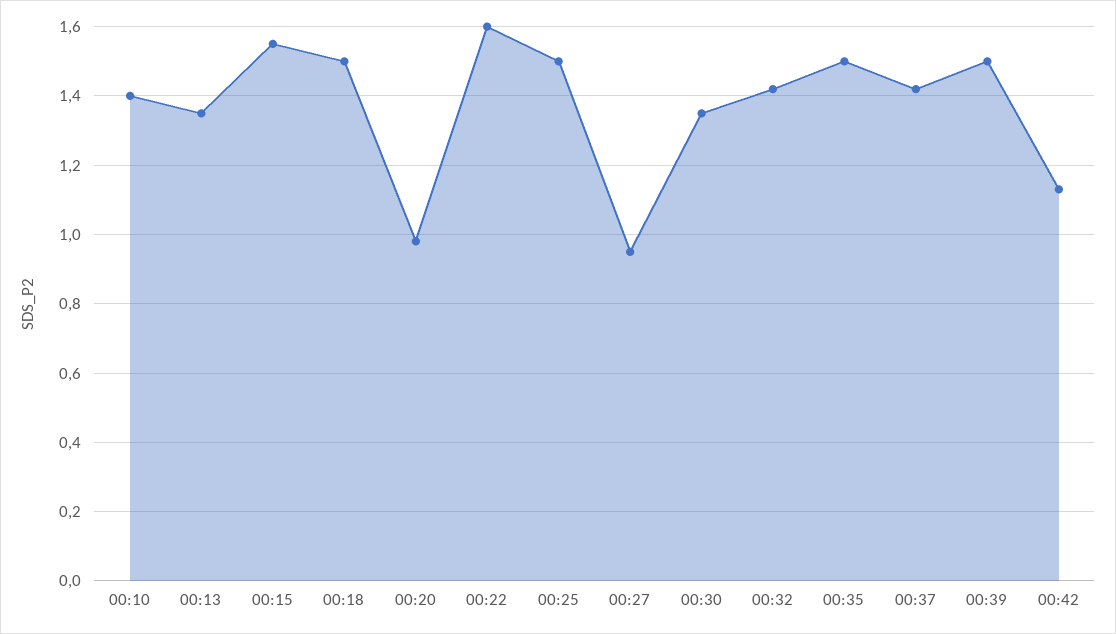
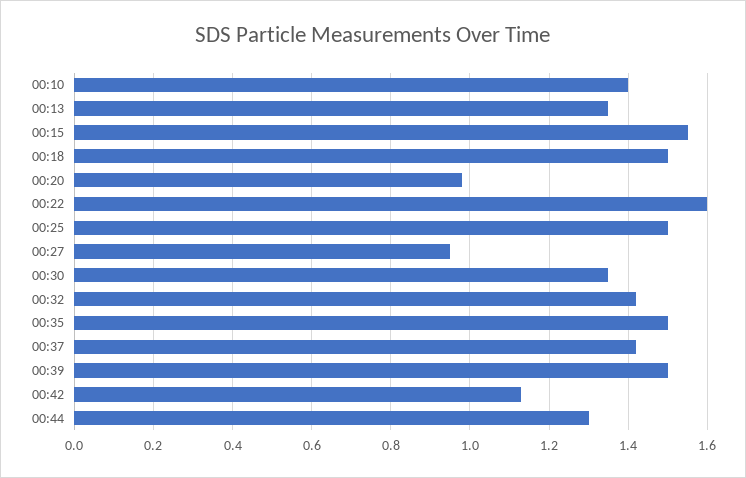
00:44: none -> 1.3

